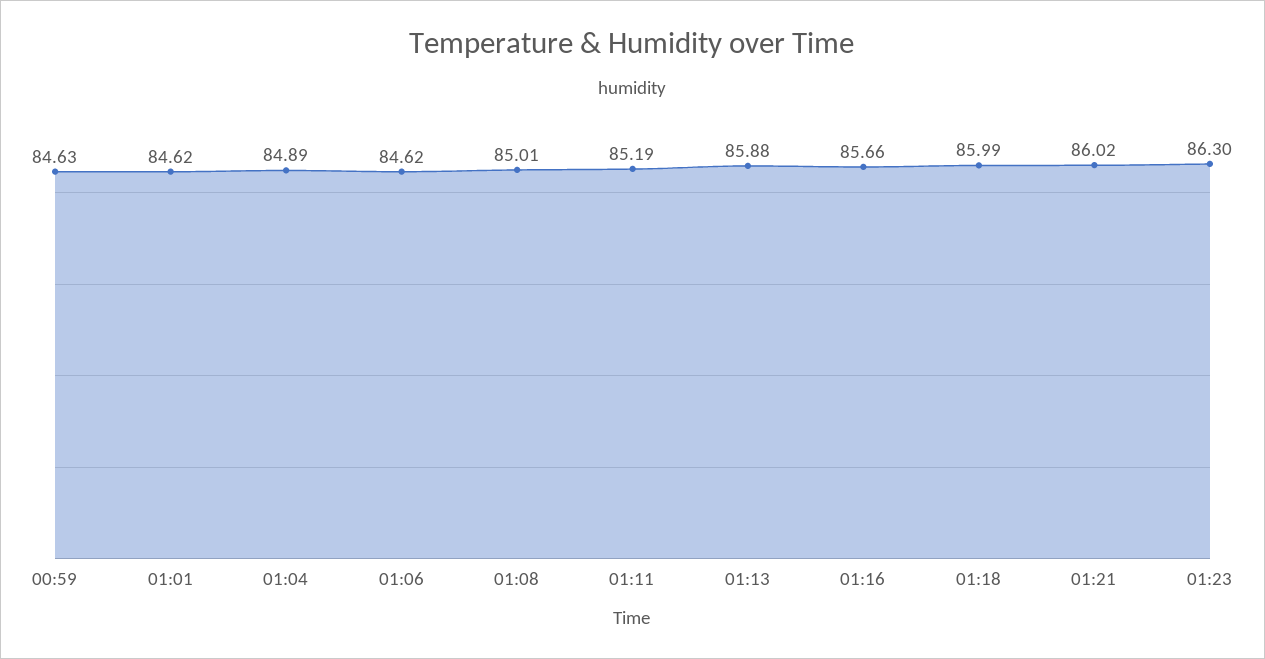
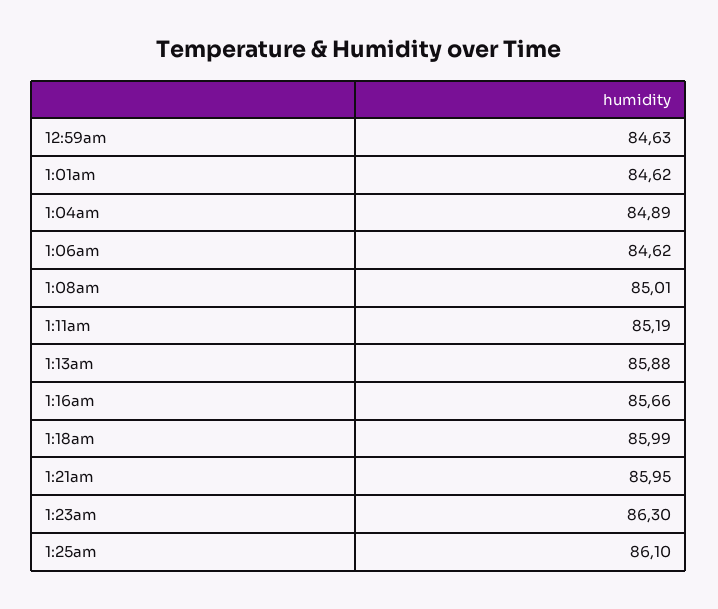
01:21: 86.02 -> 85.95
1:25am: none -> 86.1

